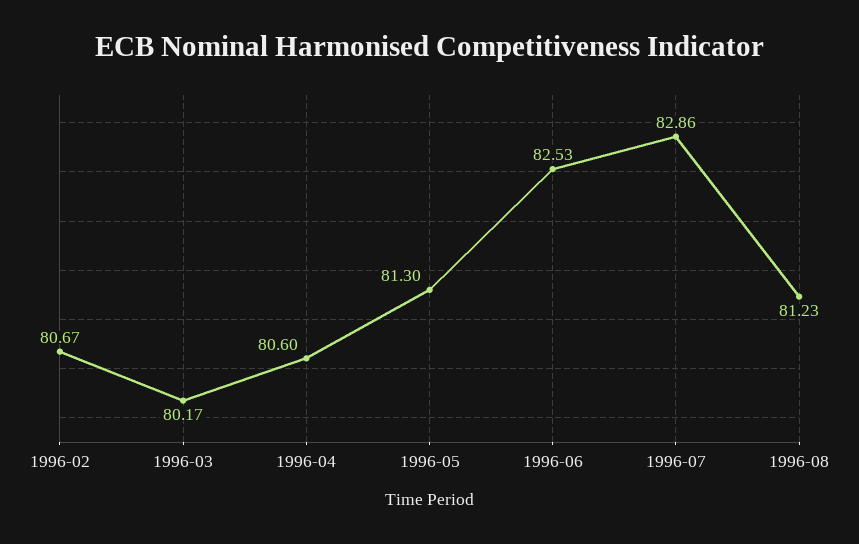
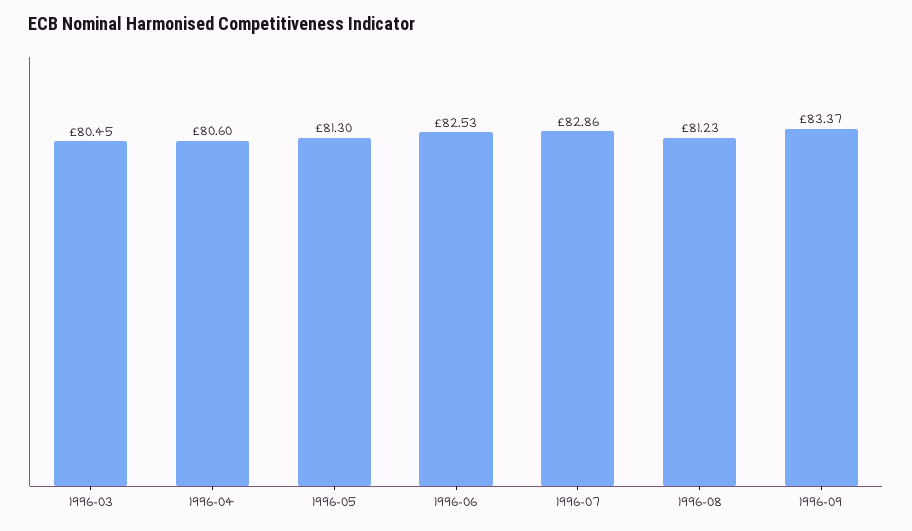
1996-02: 80.67 -> none
1996-03: 80.17 -> 80.45
1996-09: none -> 83.37

